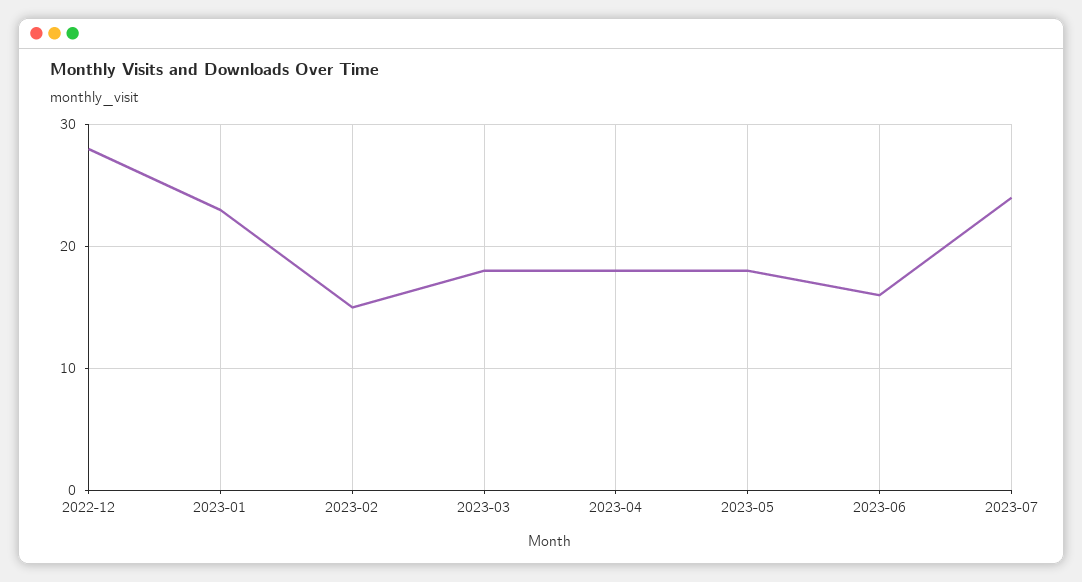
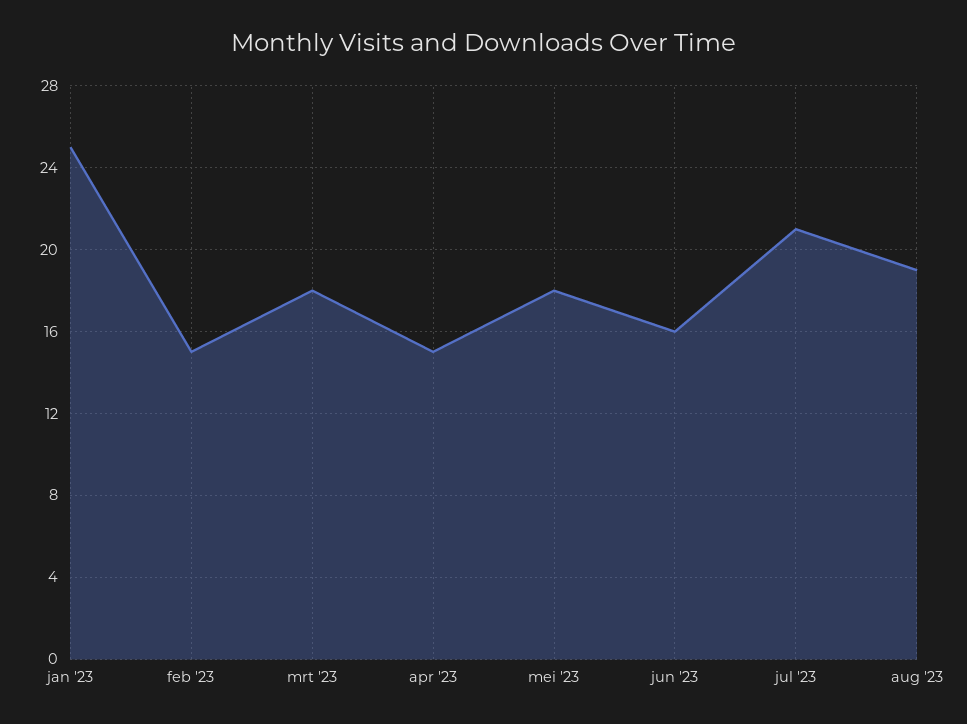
2022-12: 28 -> none
2023-01: 23 -> 25
2023-04: 18 -> 15
2023-07: 24 -> 21
aug '23: none -> 19

